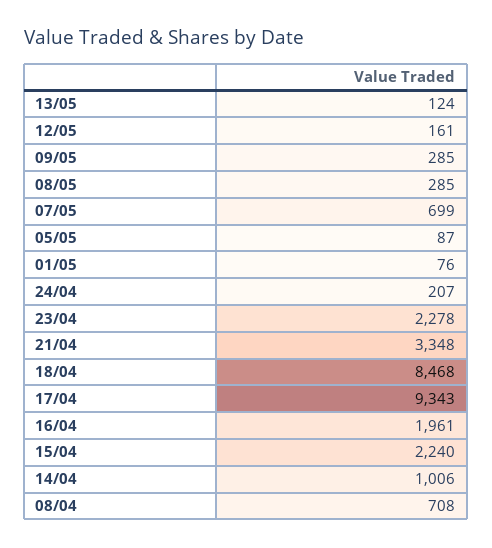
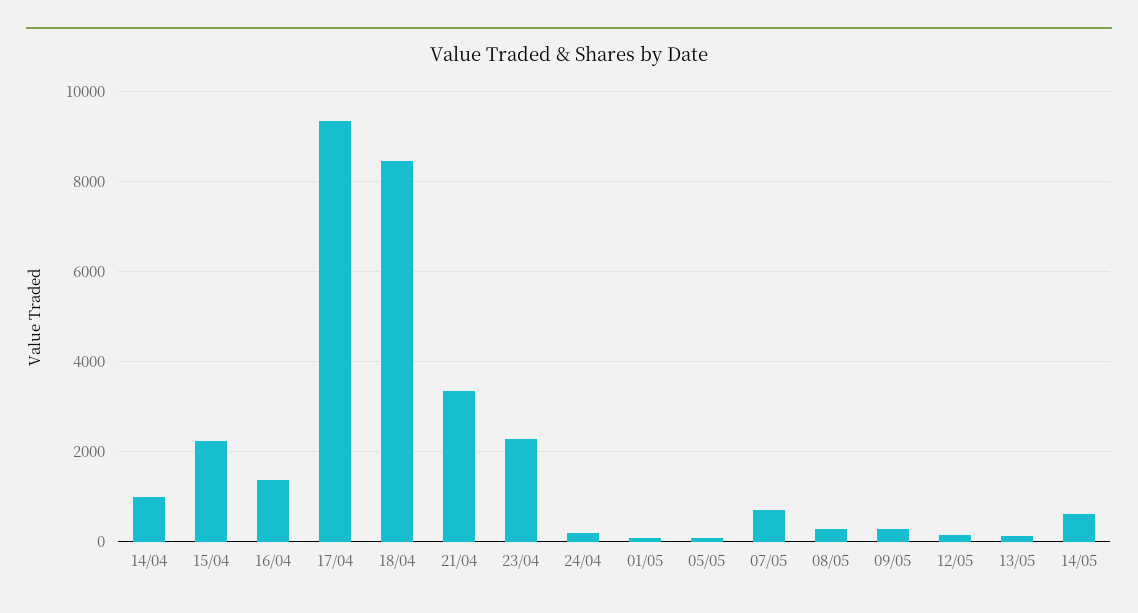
16/04: 1961 -> 1400
08/04: 708 -> none
14/05: none -> 600

